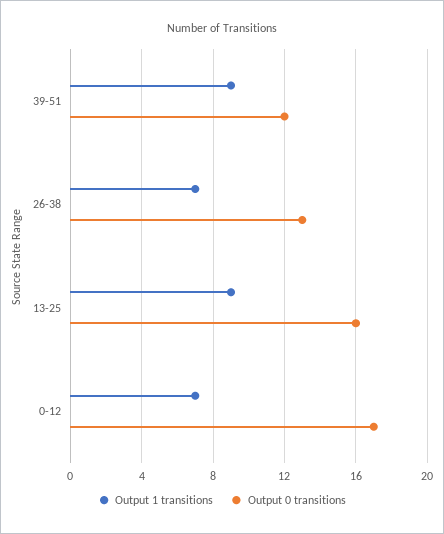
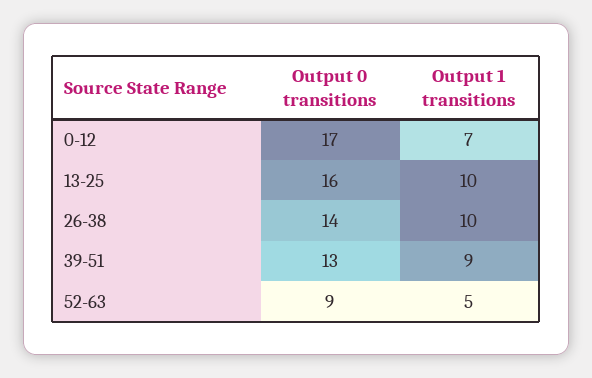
Output 0 transitions, 39-51: 12 -> 13
Output 1 transitions, 26-38: 7 -> 10
Output 0 transitions, 26-38: 13 -> 14
Output 1 transitions, 13-25: 9 -> 10
Output 0 transitions, 52-63: none -> 9
Output 1 transitions, 52-63: none -> 5

